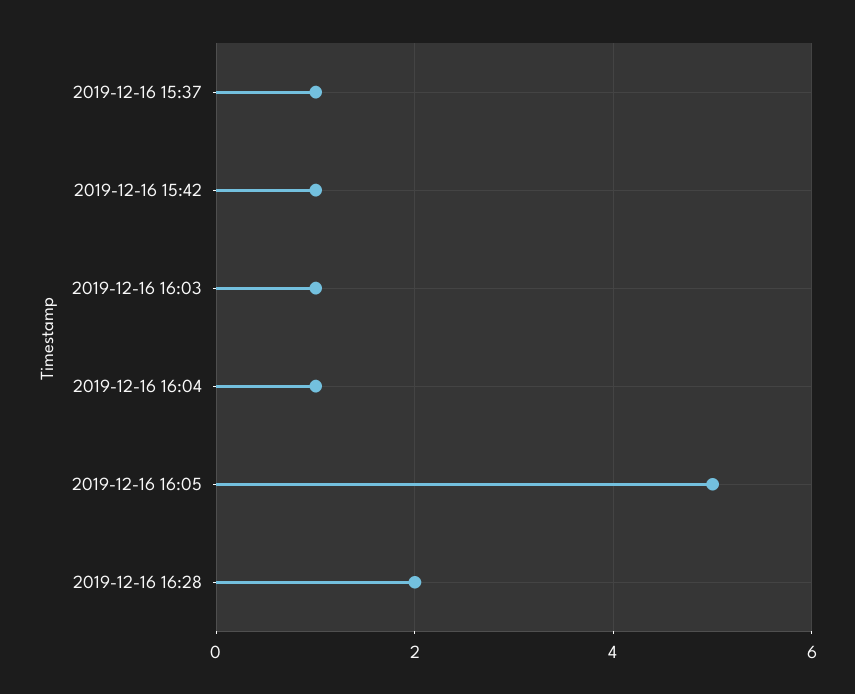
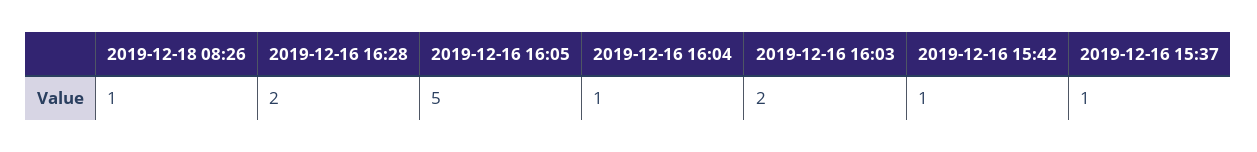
2019-12-16 16:03: 1 -> 2
2019-12-18 08:26: none -> 1

